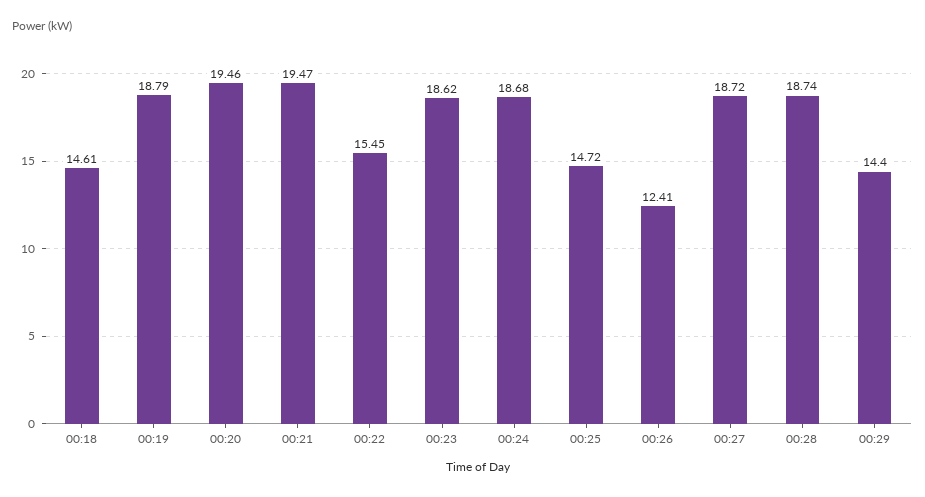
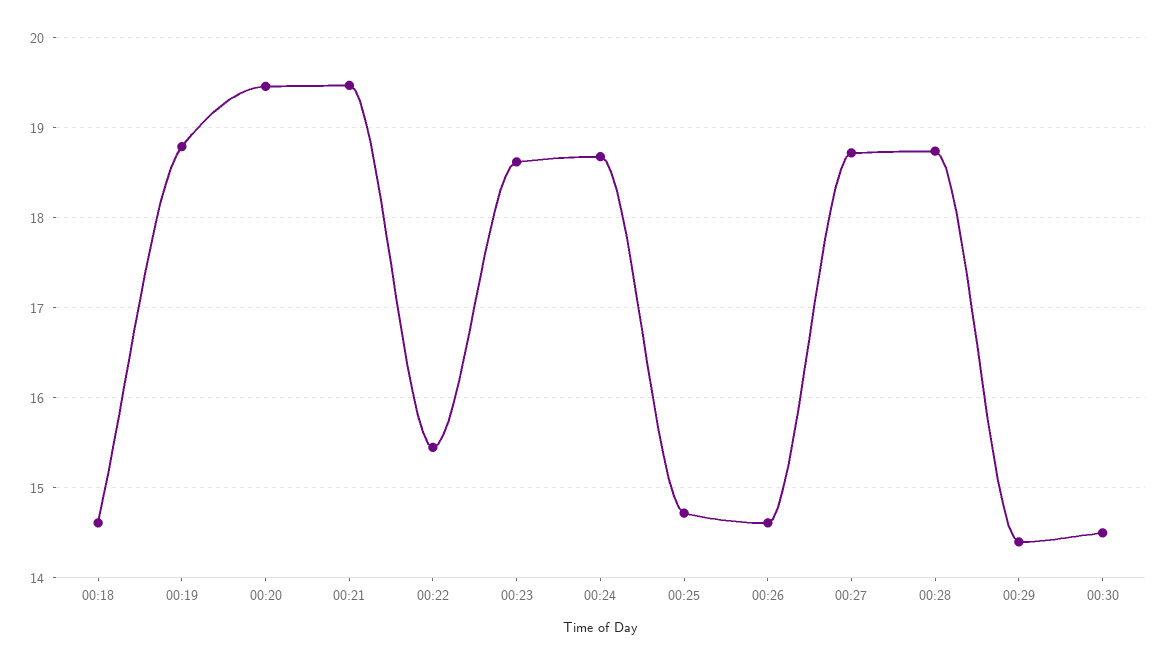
00:26: 12.41 -> 14.6
00:30: none -> 14.5

